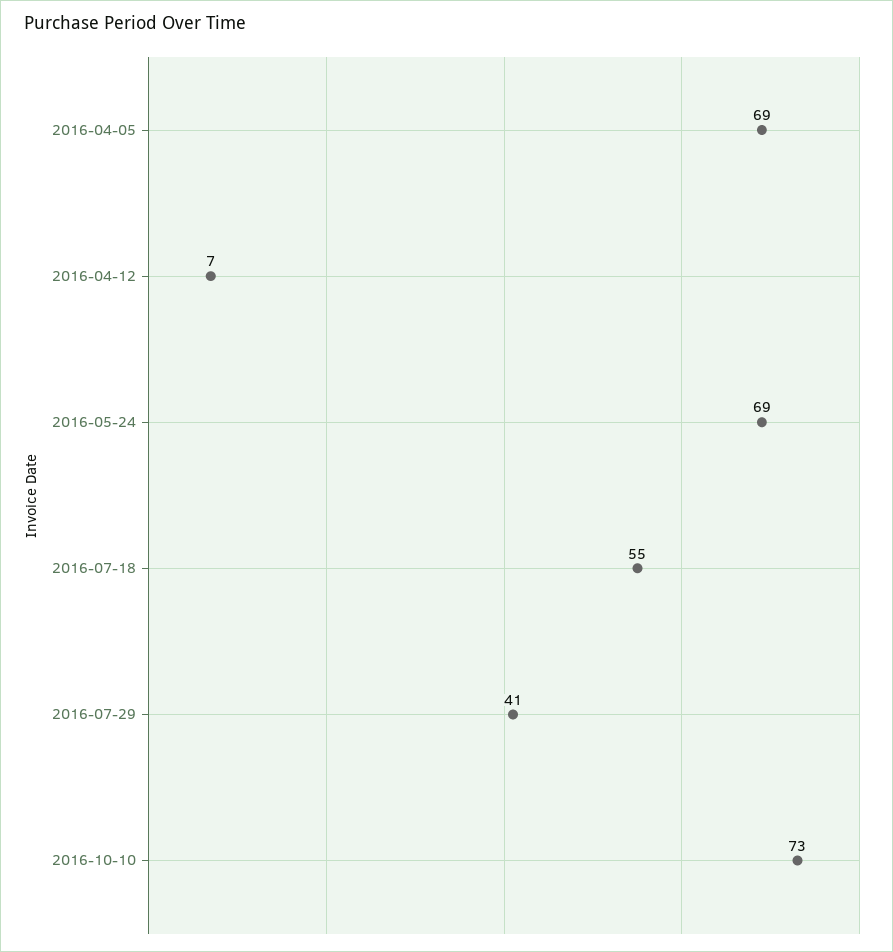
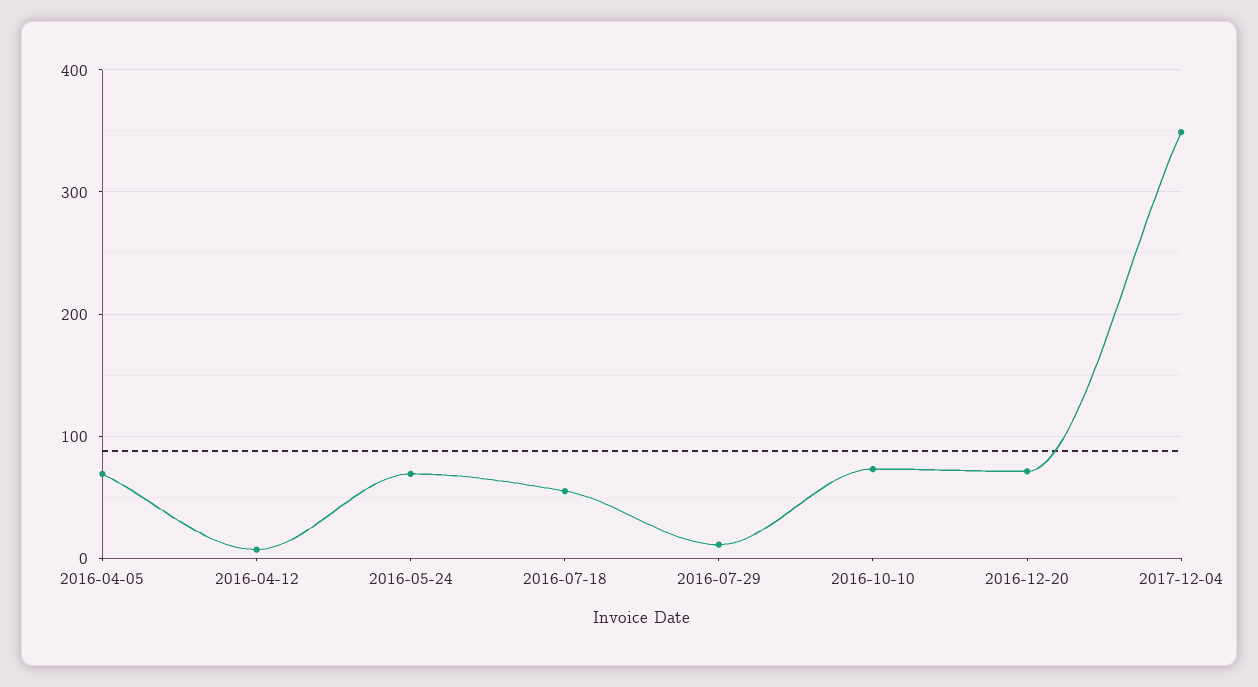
2016-07-29: 41 -> 10
2016-12-20: none -> 70
2017-12-04: none -> 350

